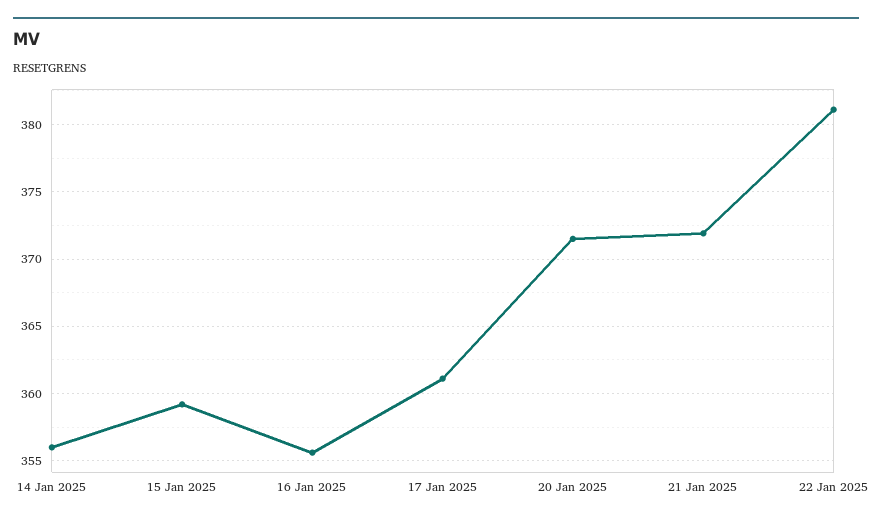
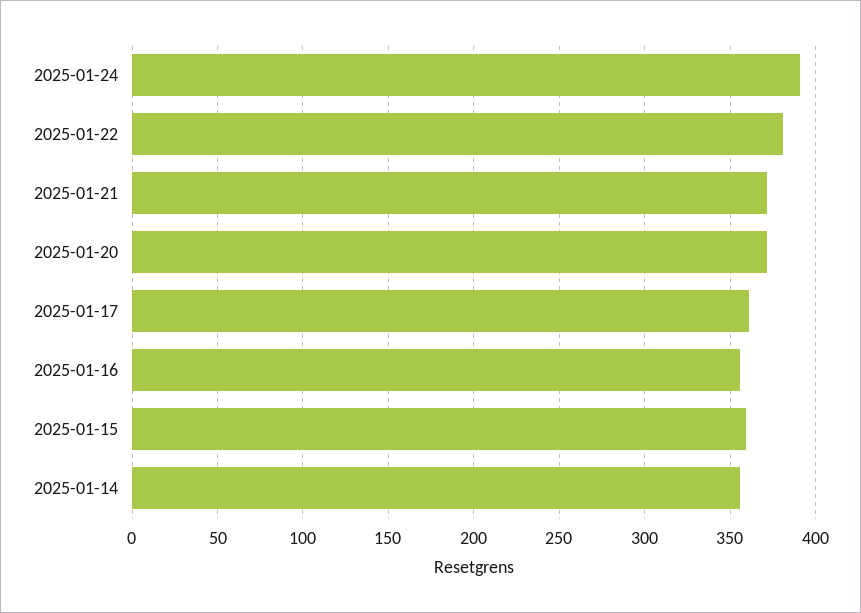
2025-01-24: none -> 390

